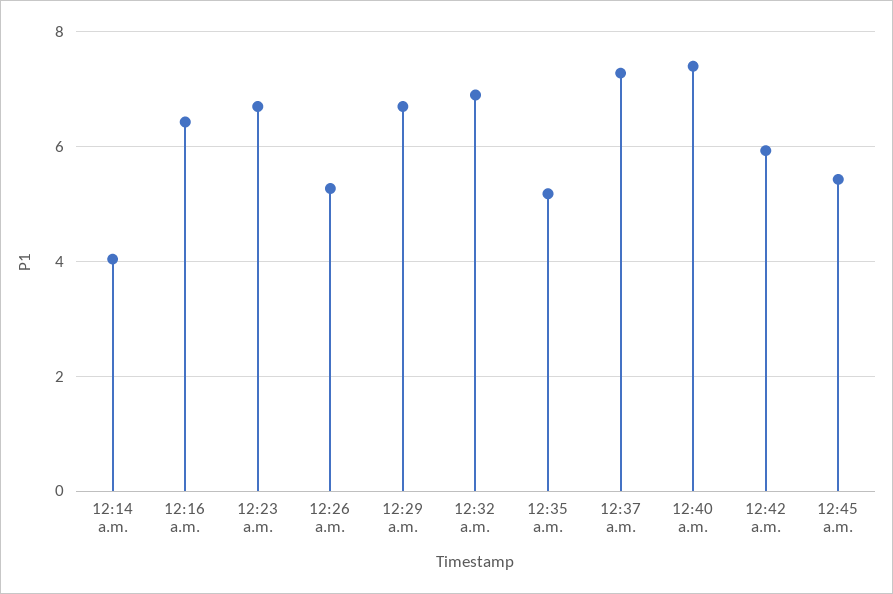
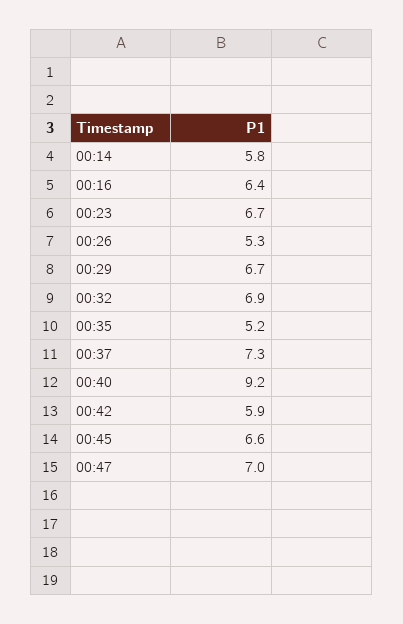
12:14 a.m.: 4 -> 5.8
12:40 a.m.: 7.4 -> 9.2
12:45 a.m.: 5.4 -> 6.6
00:47: none -> 7

